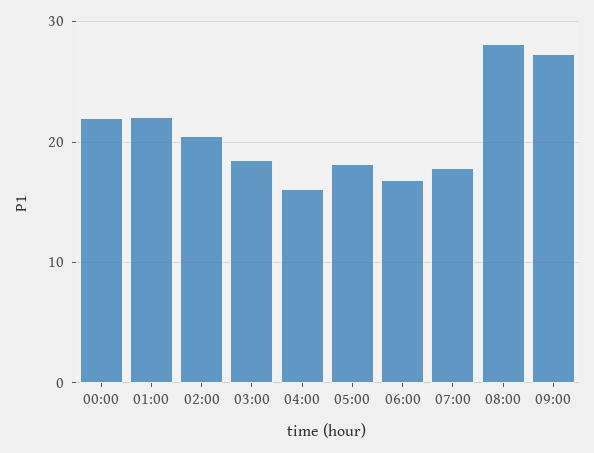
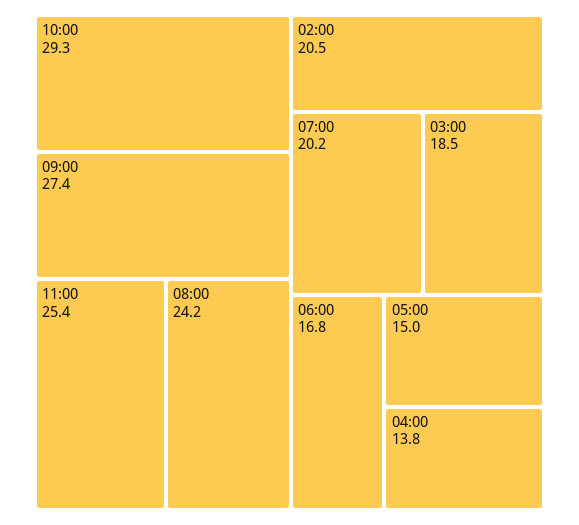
00:00: 22 -> none
01:00: 22 -> none
04:00: 16 -> 13.8
05:00: 18 -> 15
07:00: 18 -> 20.2
08:00: 28 -> 24.2
10:00: none -> 29.3
11:00: none -> 25.4

